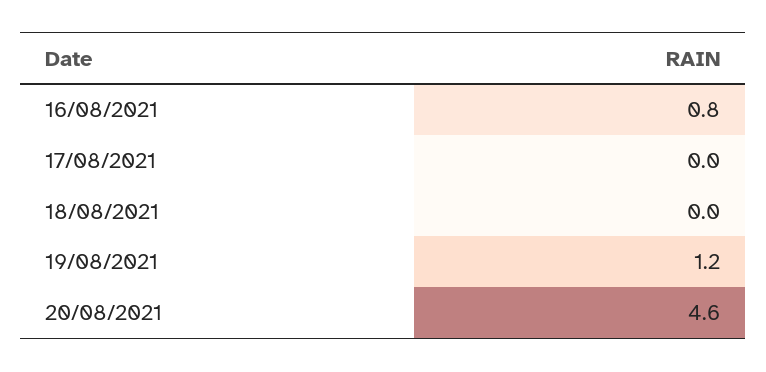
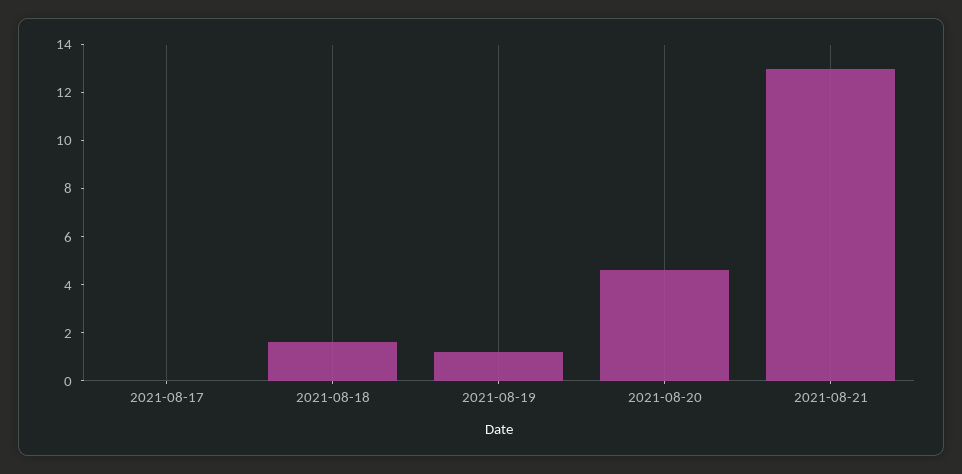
16/08/2021: 0.8 -> none
18/08/2021: 0 -> 1.5
2021-08-21: none -> 13

